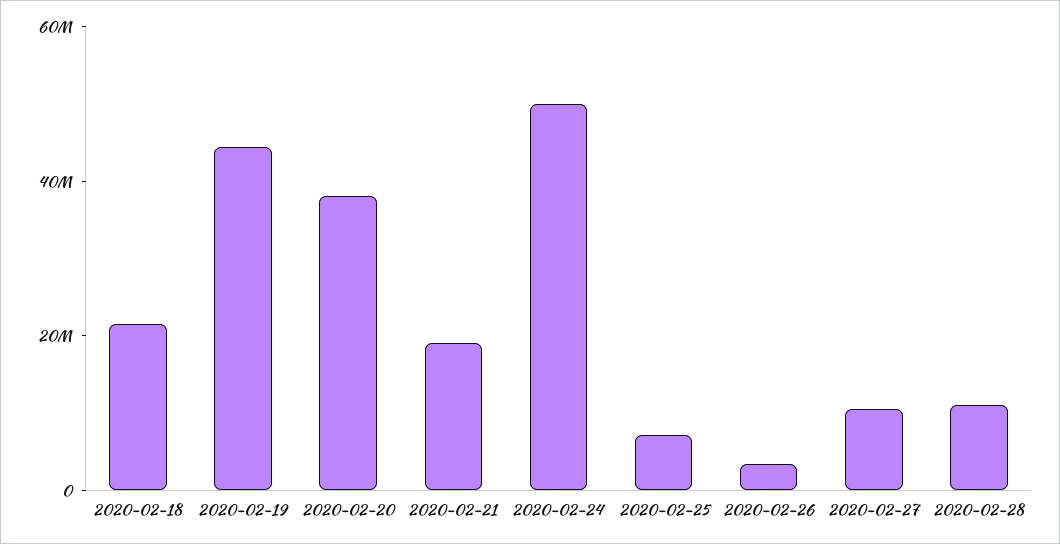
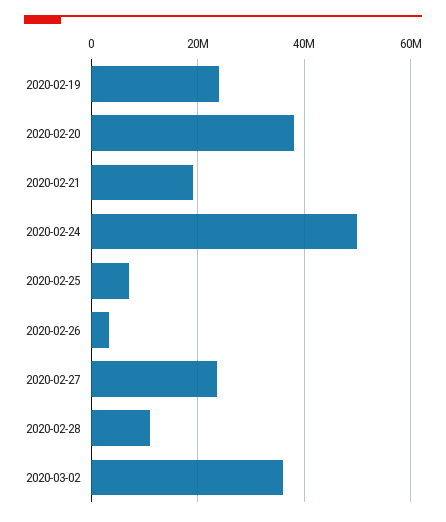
2020-02-18: 20000000 -> none
2020-02-19: 45000000 -> 24000000
2020-02-27: 10000000 -> 24000000
2020-03-02: none -> 36000000

